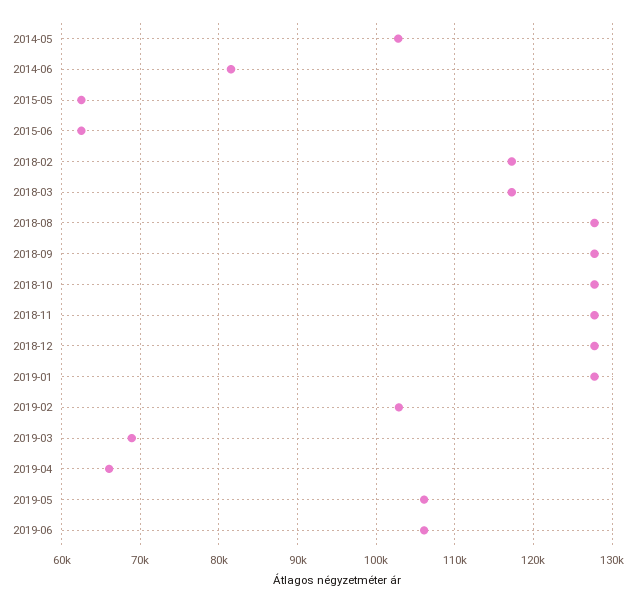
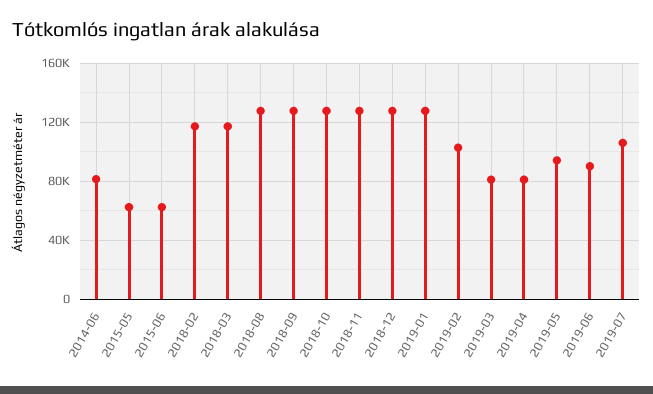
2014-05: 103000 -> none
2019-03: 69000 -> 80000
2019-04: 66000 -> 80000
2019-05: 106000 -> 95000
2019-06: 106000 -> 90000
2019-07: none -> 105000

